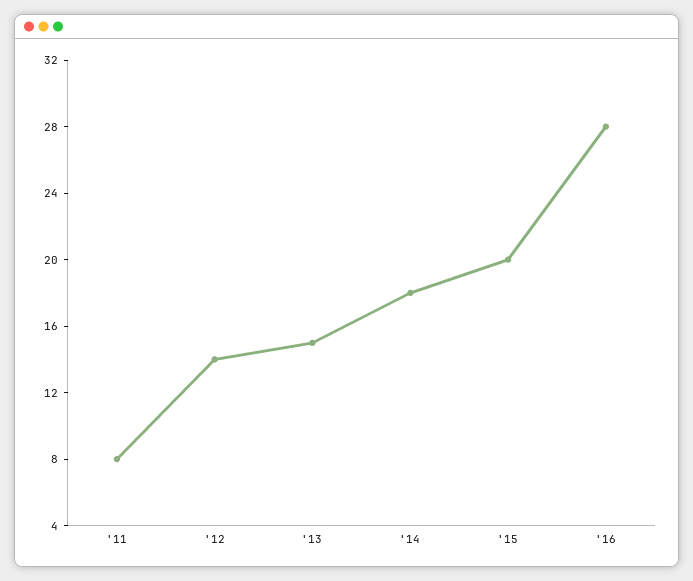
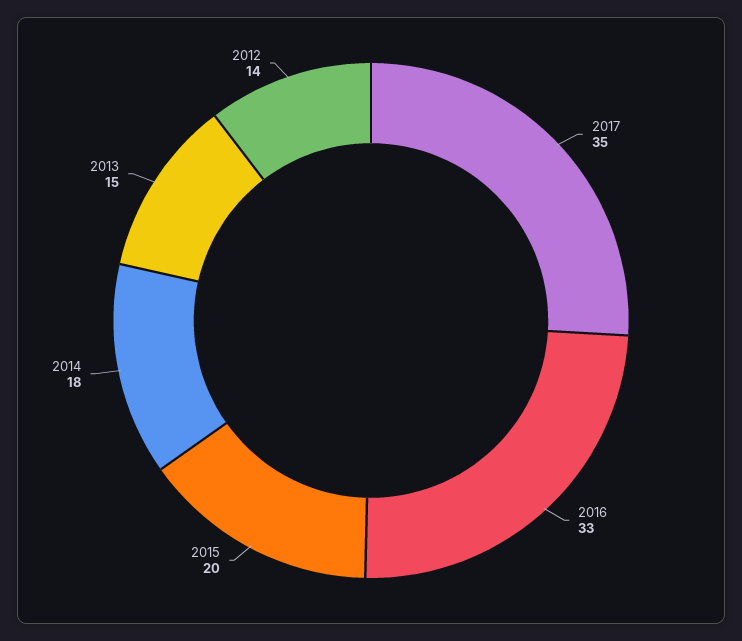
'11: 8 -> none
'16: 28 -> 33
2017: none -> 35

